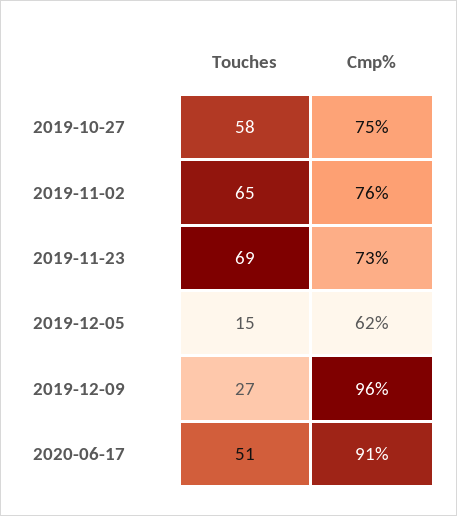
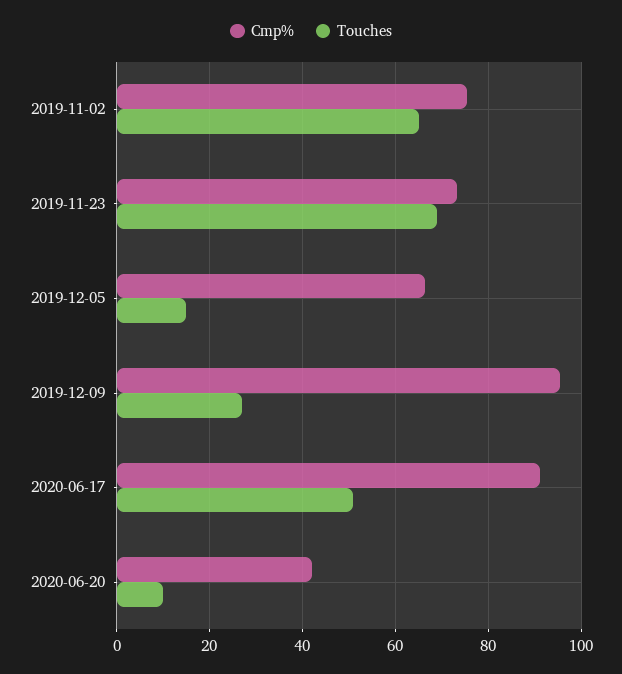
Touches, 2019-10-27: 58 -> none
Cmp%, 2019-10-27: 75 -> none
Cmp%, 2019-12-05: 62 -> 66
Cmp%, 2020-06-20: none -> 42
Touches, 2020-06-20: none -> 10

